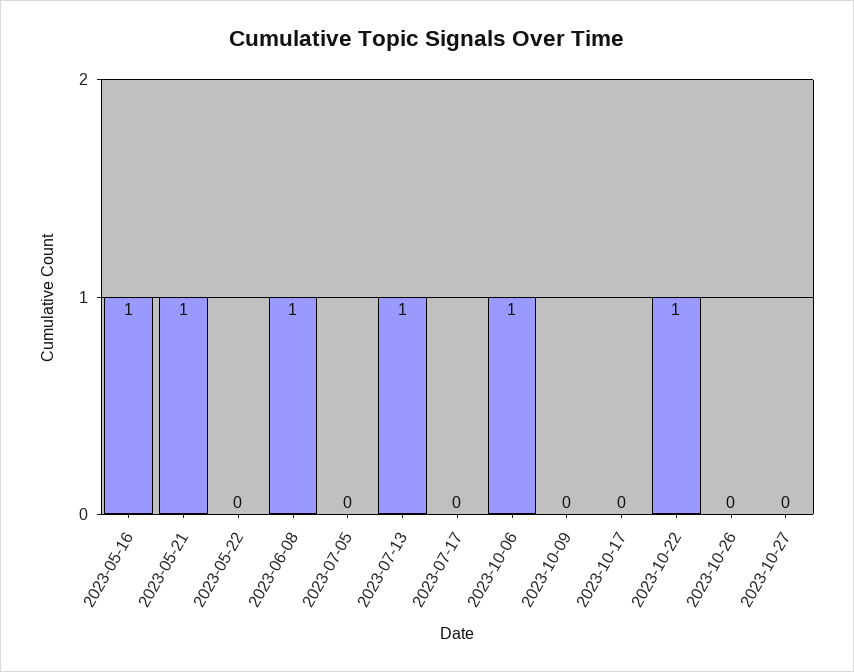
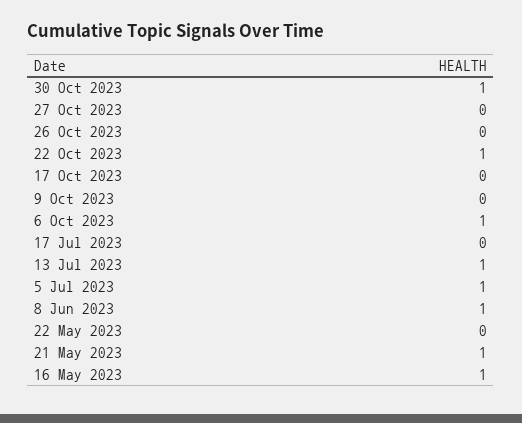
2023-07-05: 0 -> 1
30 Oct 2023: none -> 1

